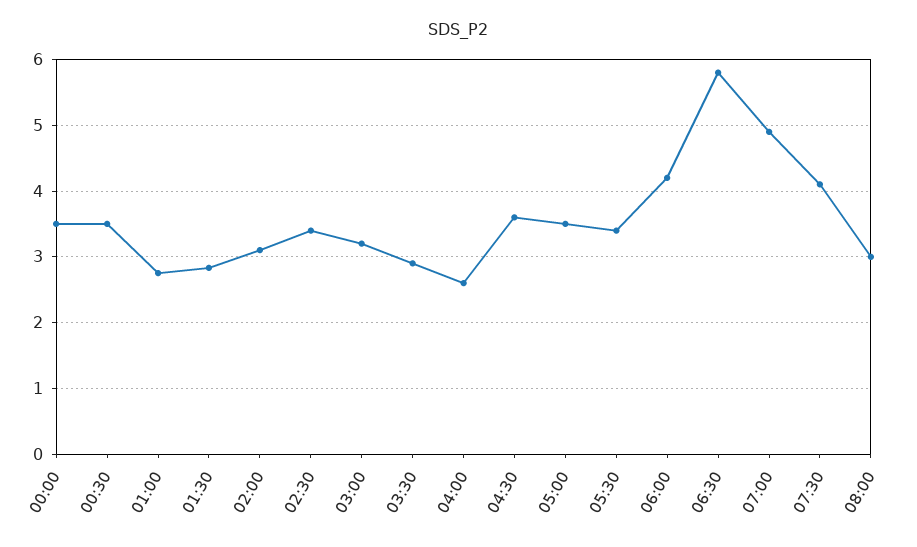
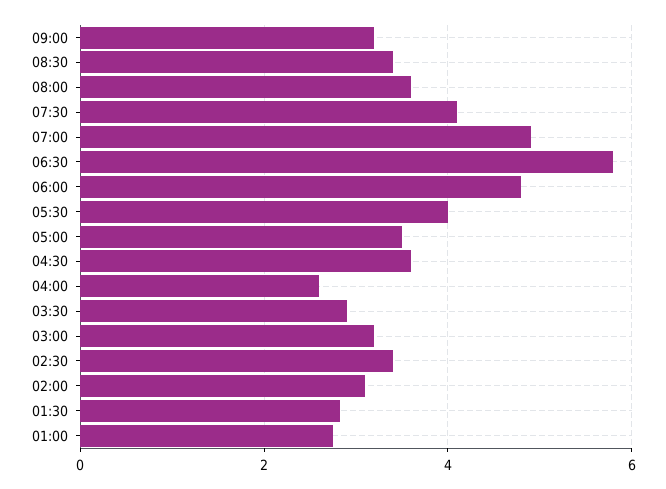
00:00: 3.5 -> none
00:30: 3.5 -> none
05:30: 3.4 -> 4
06:00: 4.2 -> 4.8
08:00: 3 -> 3.6
09:00: none -> 3.2
08:30: none -> 3.4

